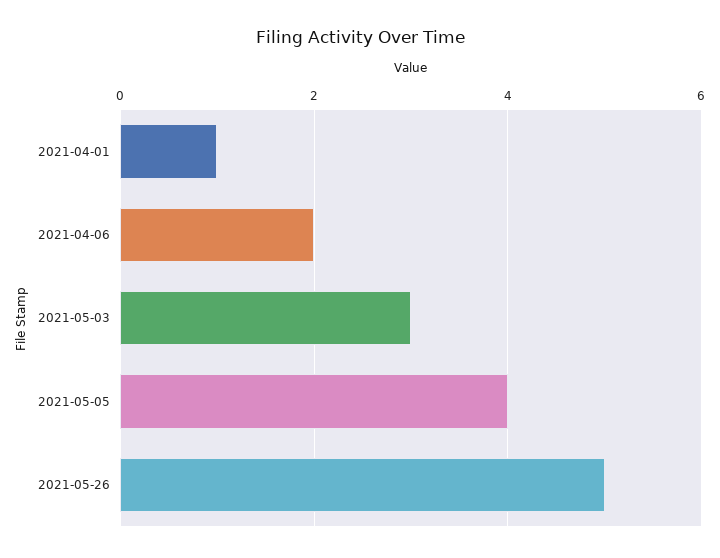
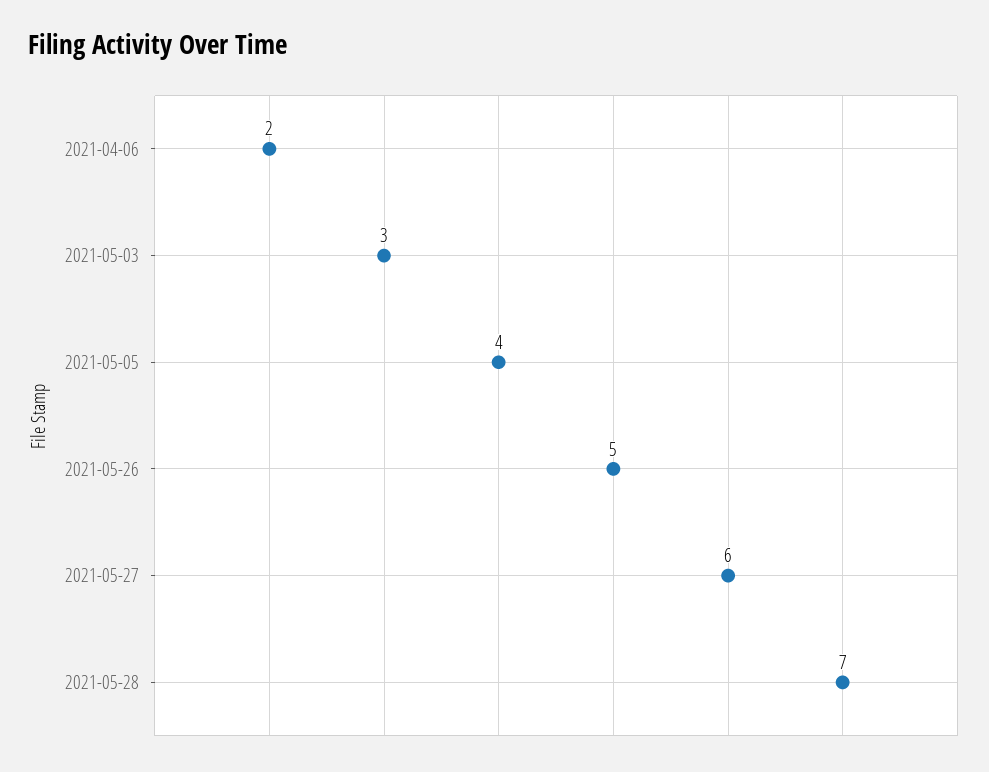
2021-04-01: 1 -> none
2021-05-27: none -> 6
2021-05-28: none -> 7

